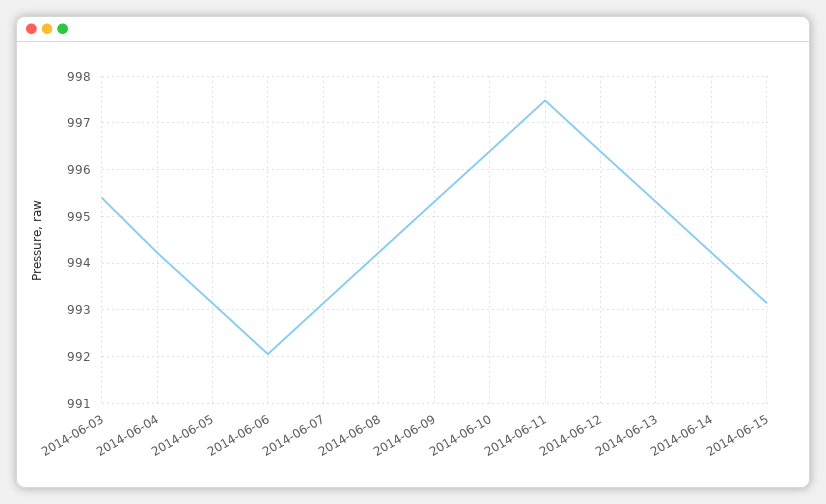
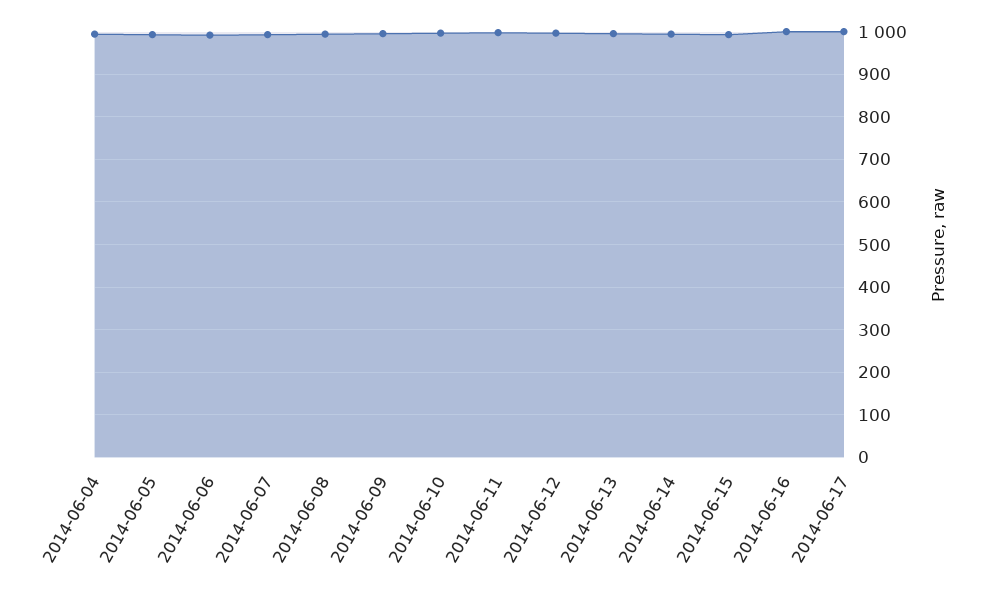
2014-06-03: 995.4 -> none
2014-06-16: none -> 1000
2014-06-17: none -> 1000

